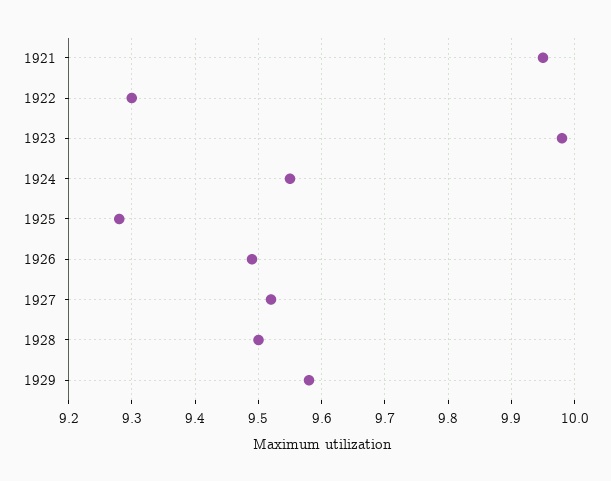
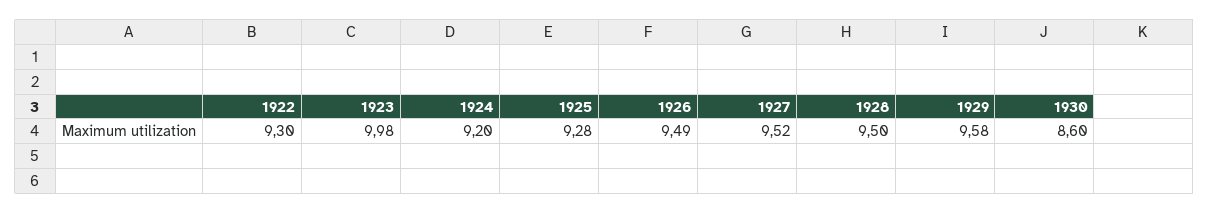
1921: 9.95 -> none
1924: 9.55 -> 9.2
1930: none -> 8.6

